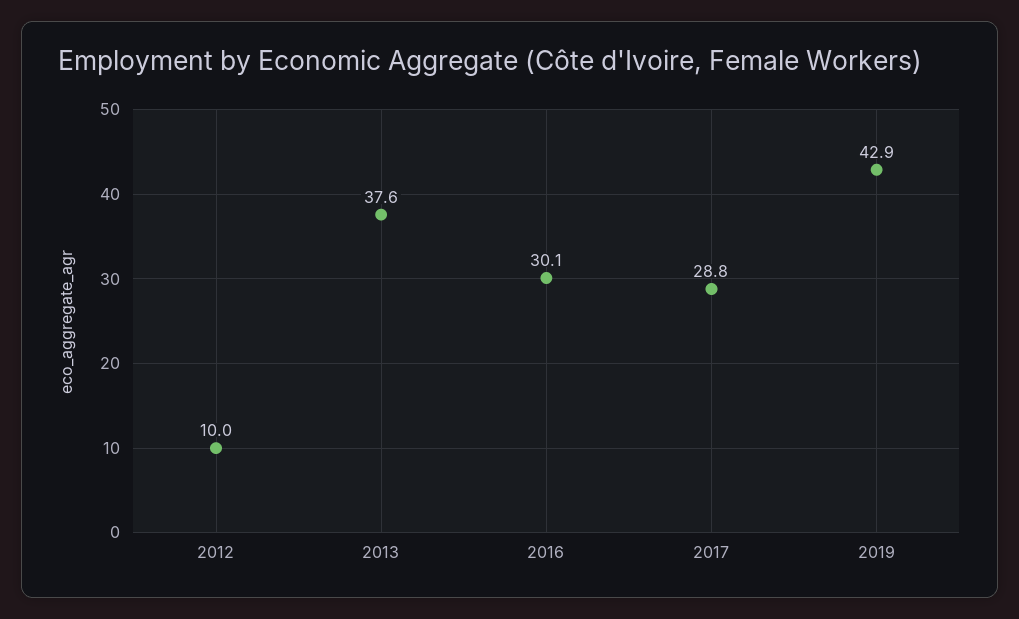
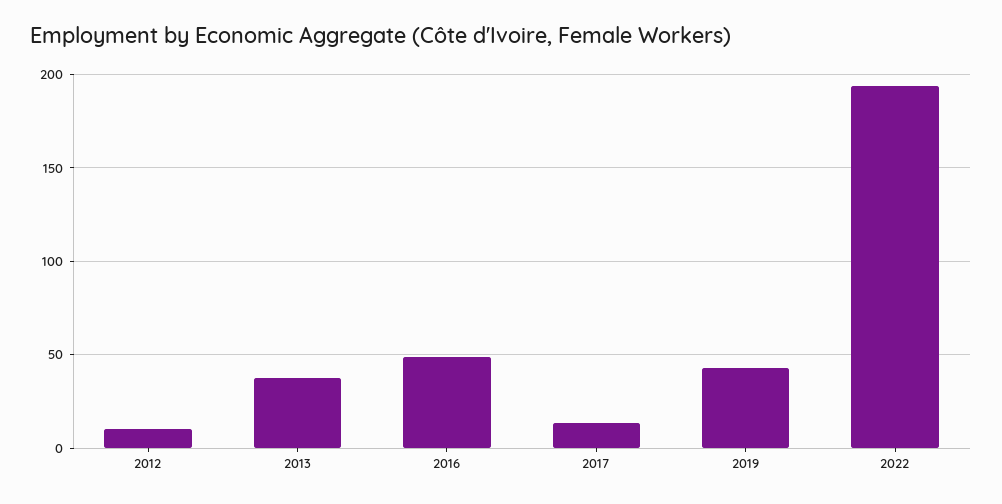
2016: 30.1 -> 50
2017: 28.8 -> 15
2022: none -> 195

